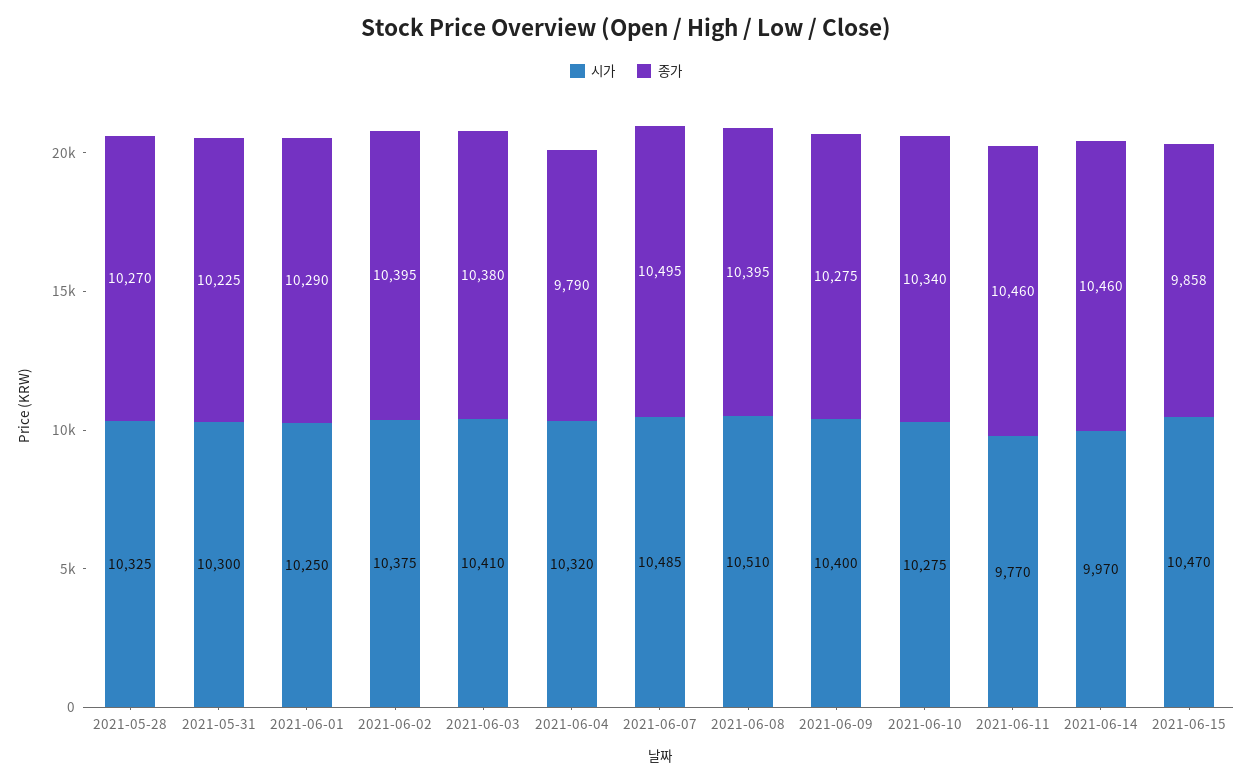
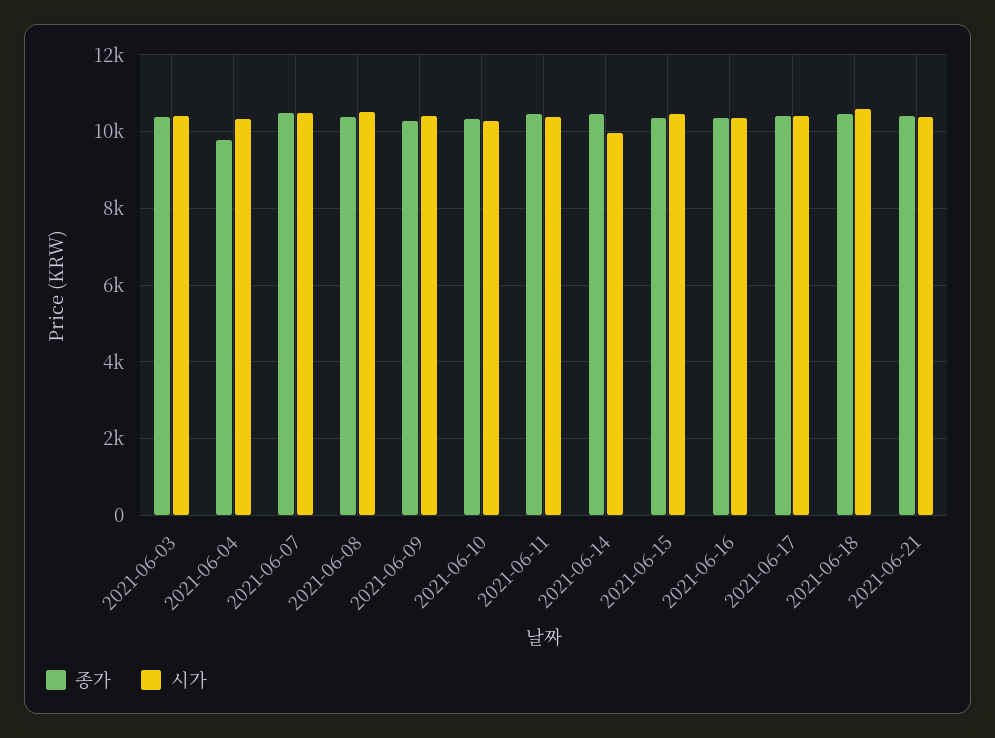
시가, 2021-05-28: 10325 -> none
종가, 2021-05-28: 10270 -> none
시가, 2021-05-31: 10300 -> none
종가, 2021-05-31: 10225 -> none
시가, 2021-06-01: 10250 -> none
종가, 2021-06-01: 10290 -> none
시가, 2021-06-02: 10375 -> none
종가, 2021-06-02: 10395 -> none
시가, 2021-06-11: 9770 -> 10400
종가, 2021-06-15: 9858 -> 10400
종가, 2021-06-16: none -> 10400
시가, 2021-06-16: none -> 10400
종가, 2021-06-17: none -> 10400
시가, 2021-06-17: none -> 10400
종가, 2021-06-18: none -> 10400
시가, 2021-06-18: none -> 10600
종가, 2021-06-21: none -> 10400
시가, 2021-06-21: none -> 10400

